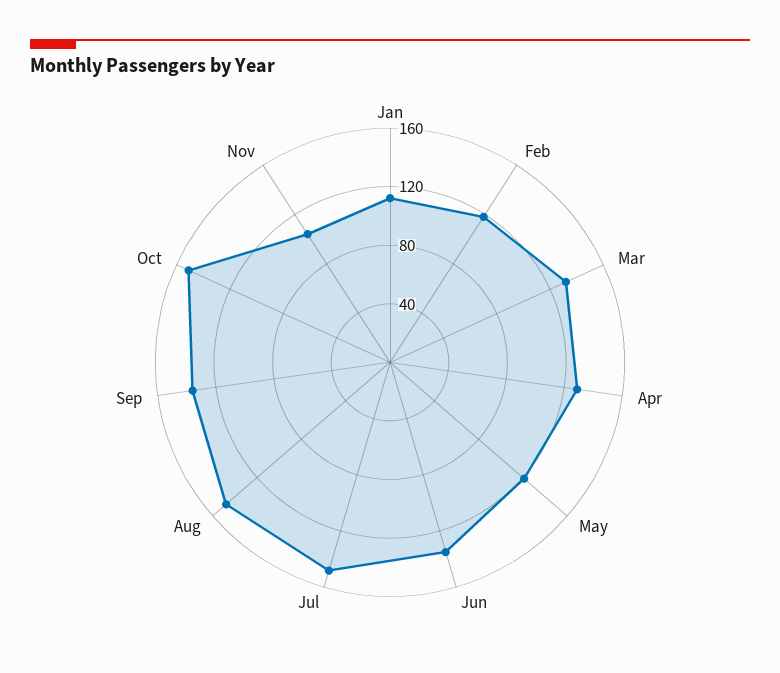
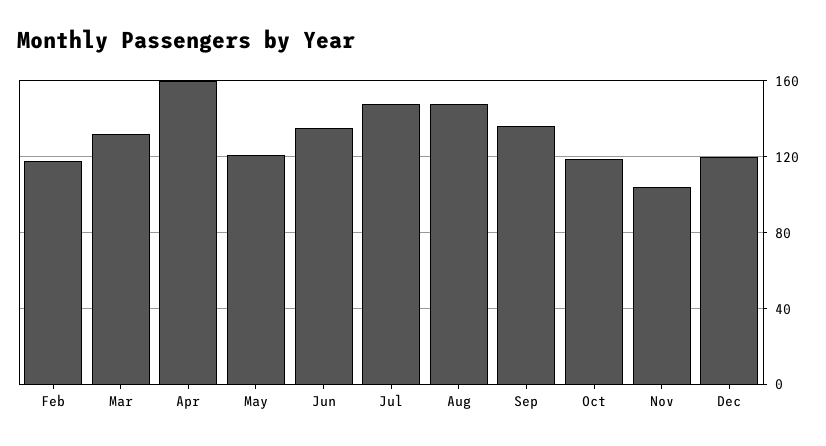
Jan: 110 -> none
Apr: 130 -> 160
Oct: 150 -> 120
Dec: none -> 120

